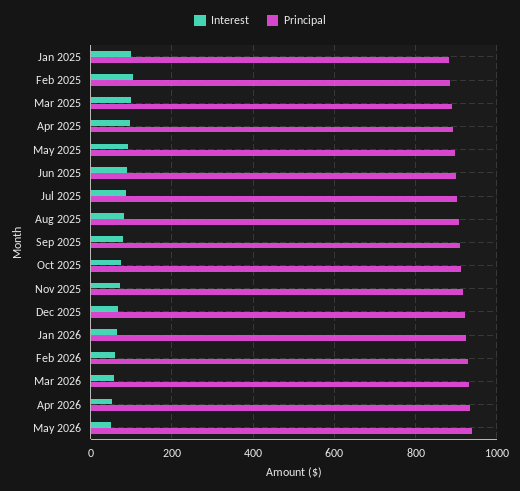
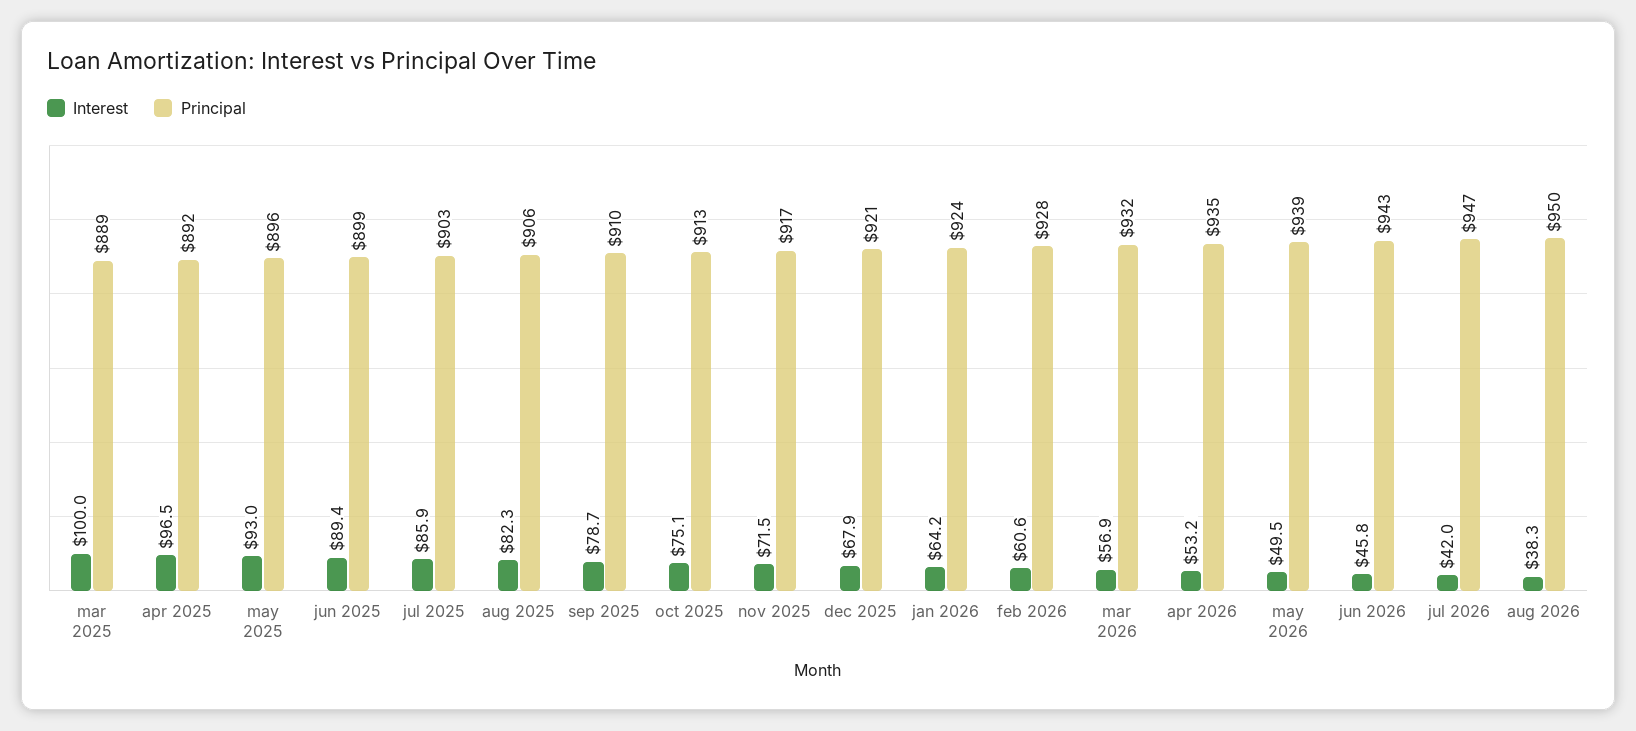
Interest, Jan 2025: 100 -> none
Principal, Jan 2025: 880 -> none
Interest, Feb 2025: 100 -> none
Principal, Feb 2025: 880 -> none
Interest, jun 2026: none -> 45.8
Principal, jun 2026: none -> 943
Interest, jul 2026: none -> 42
Principal, jul 2026: none -> 947
Interest, aug 2026: none -> 38.3
Principal, aug 2026: none -> 950

